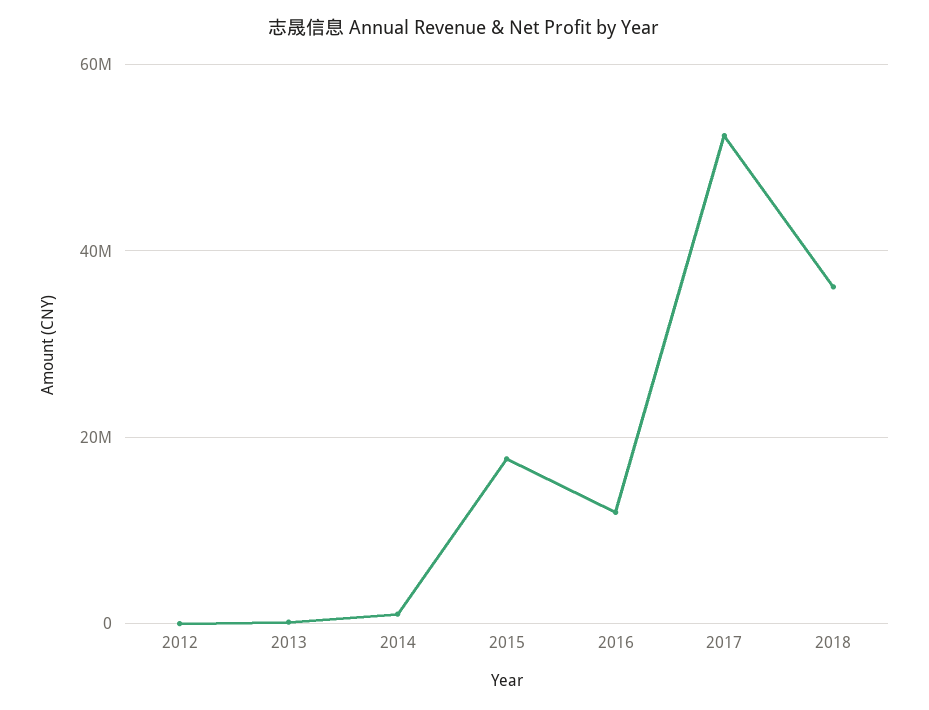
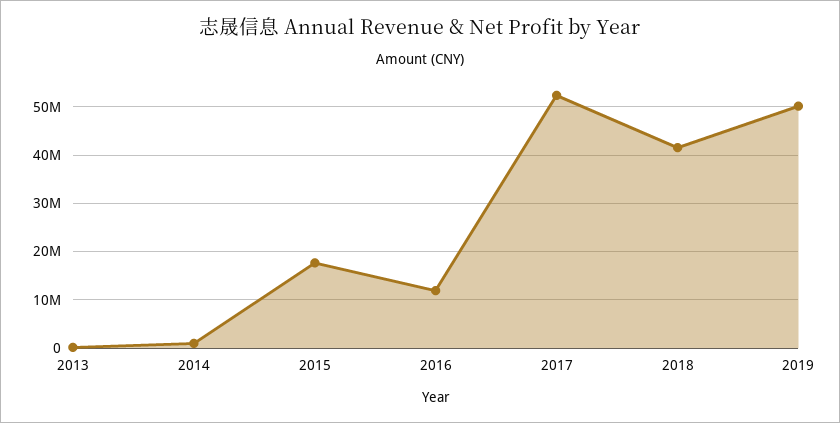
2012: 0 -> none
2018: 36000000 -> 42000000
2019: none -> 50000000

